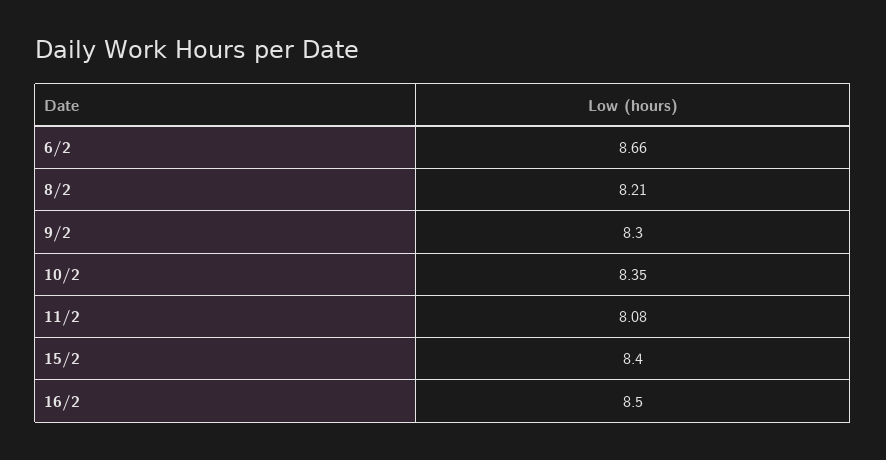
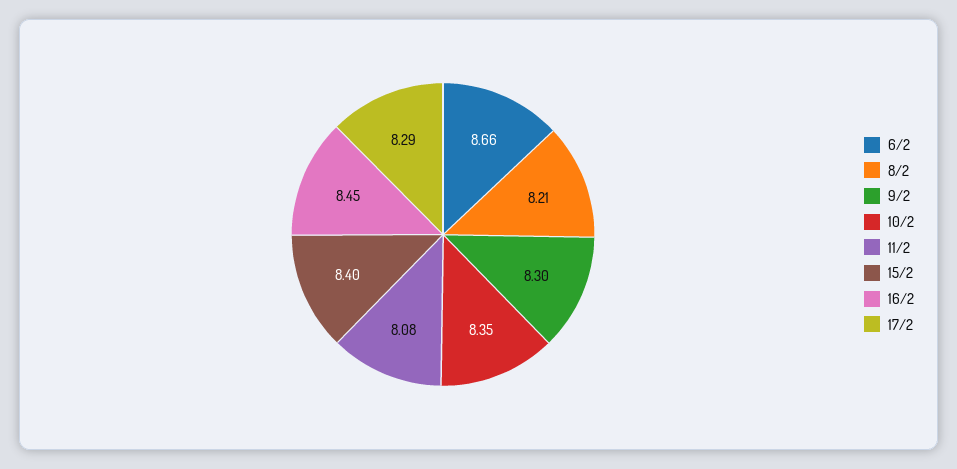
16/2: 8.5 -> 8.45
17/2: none -> 8.29

